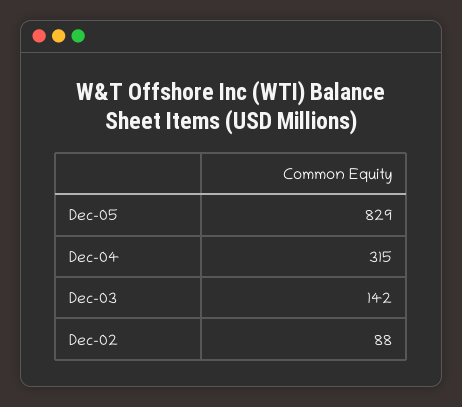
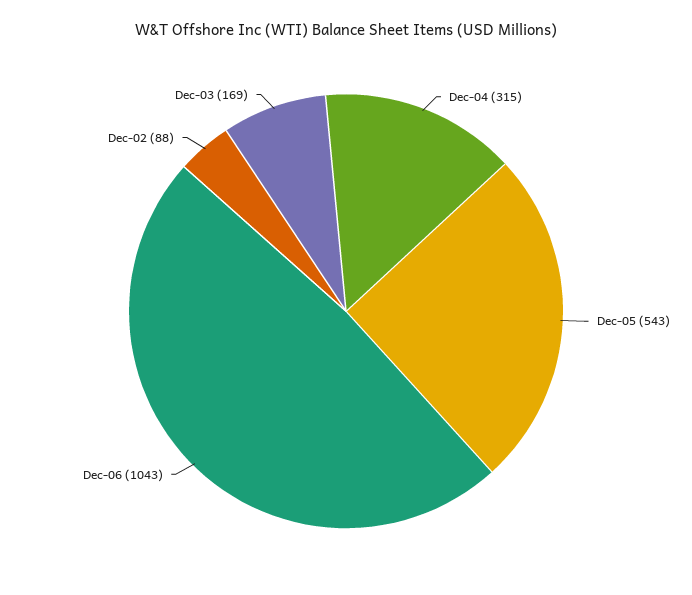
Dec-05: 829 -> 543
Dec-03: 142 -> 169
Dec-06: none -> 1043

